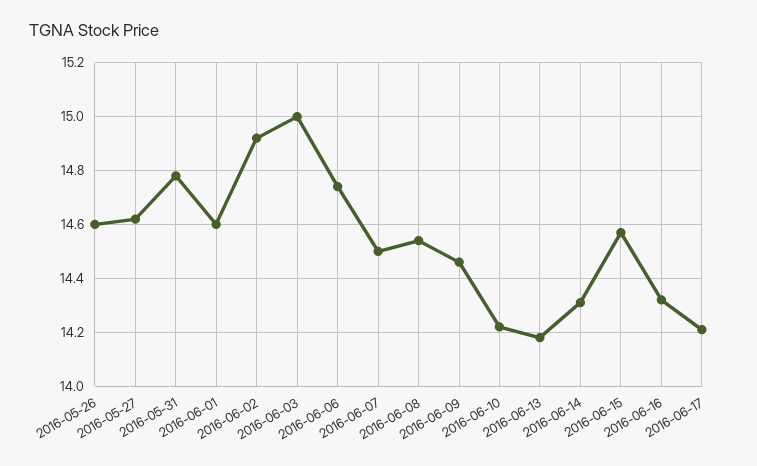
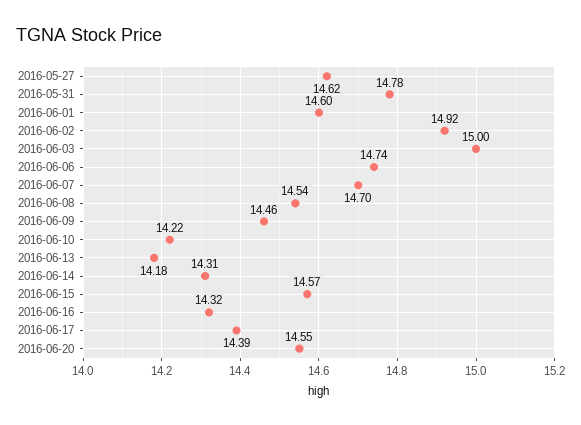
2016-05-26: 14.6 -> none
2016-06-07: 14.5 -> 14.7
2016-06-17: 14.2 -> 14.39
2016-06-20: none -> 14.55

